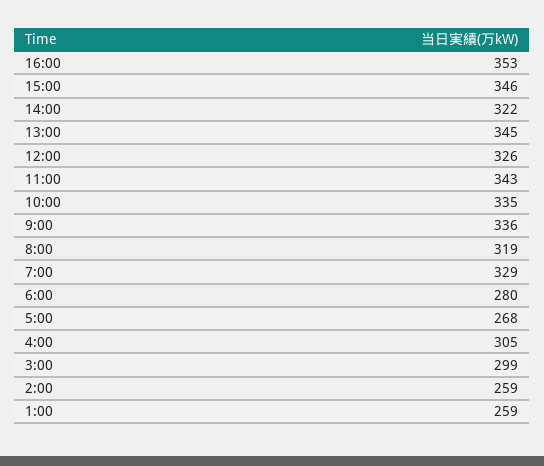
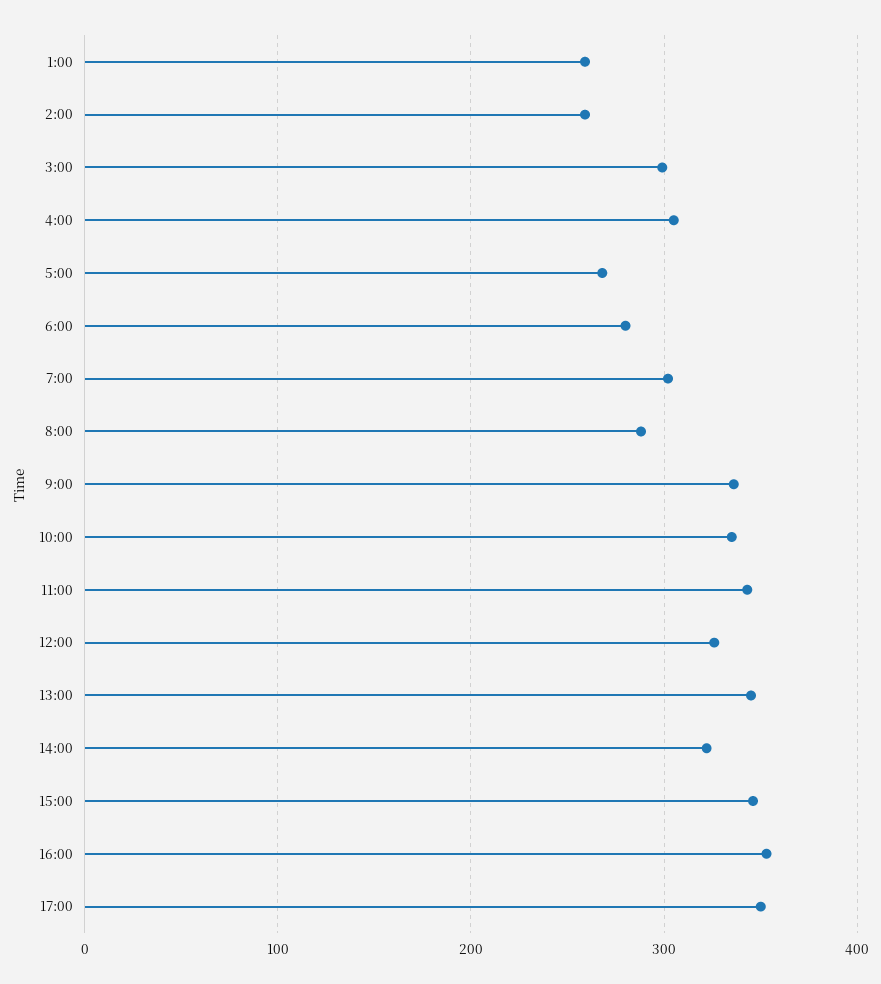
8:00: 319 -> 290
7:00: 329 -> 300
17:00: none -> 350

